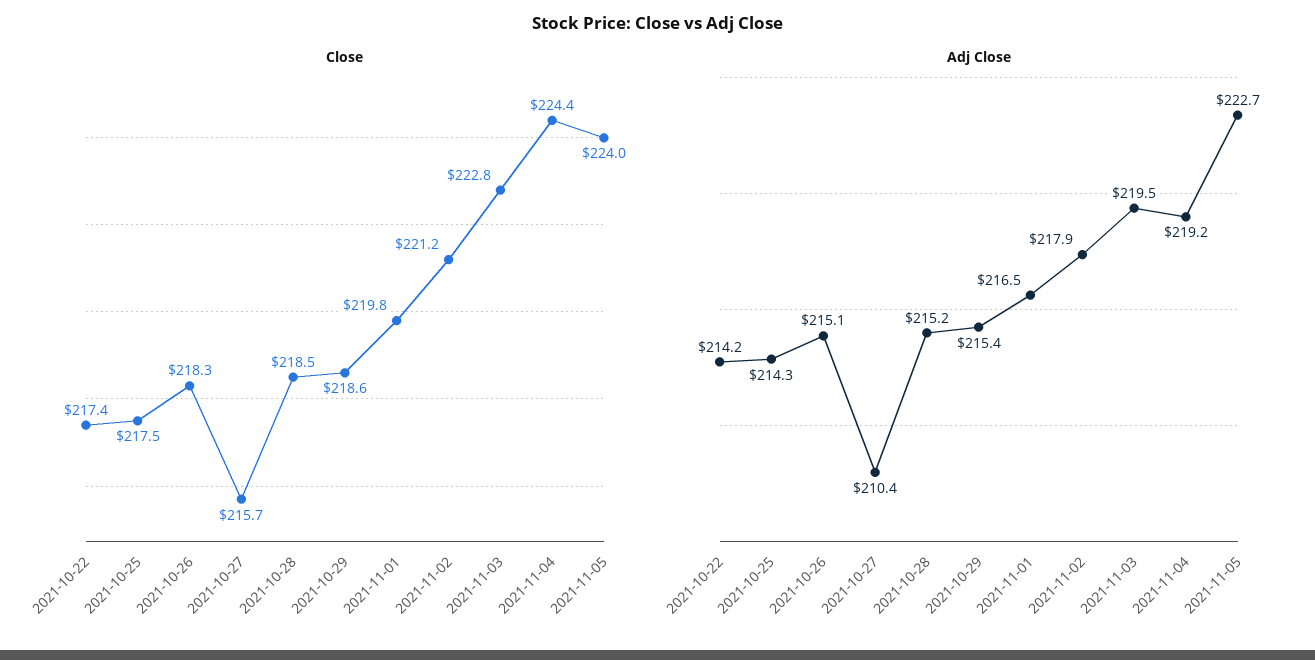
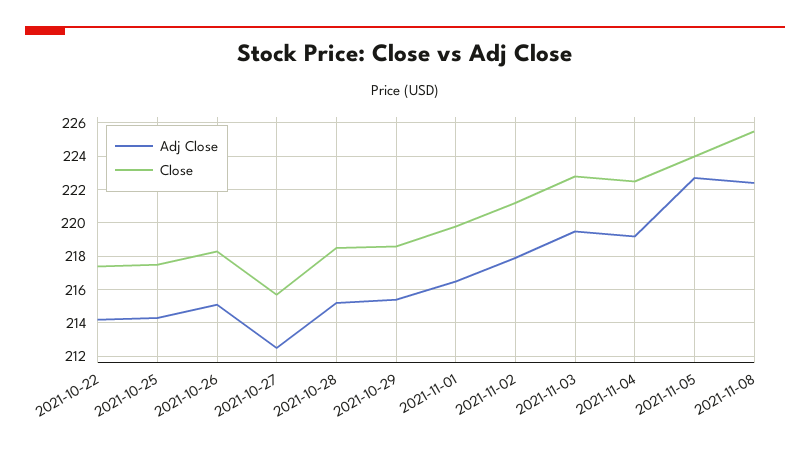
Close, 2021-11-04: 224.4 -> 222.5
Adj Close, 2021-10-27: 210.4 -> 212.5
Adj Close, 2021-11-08: none -> 222.5
Close, 2021-11-08: none -> 225.5

